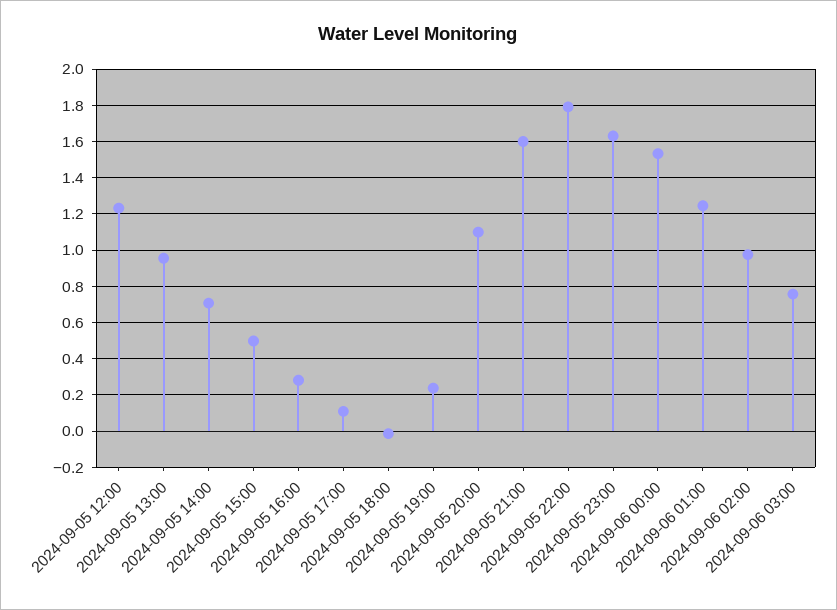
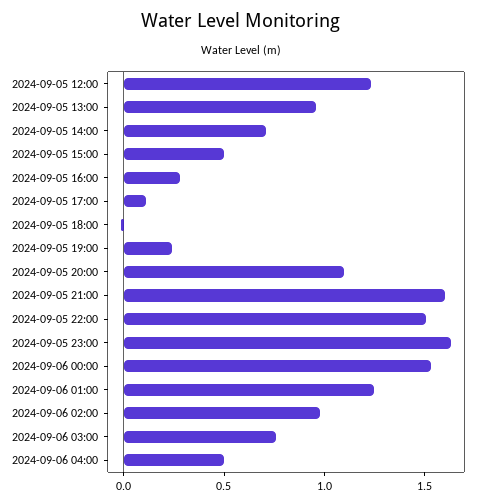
2024-09-05 22:00: 1.8 -> 1.5
2024-09-06 04:00: none -> 0.5

